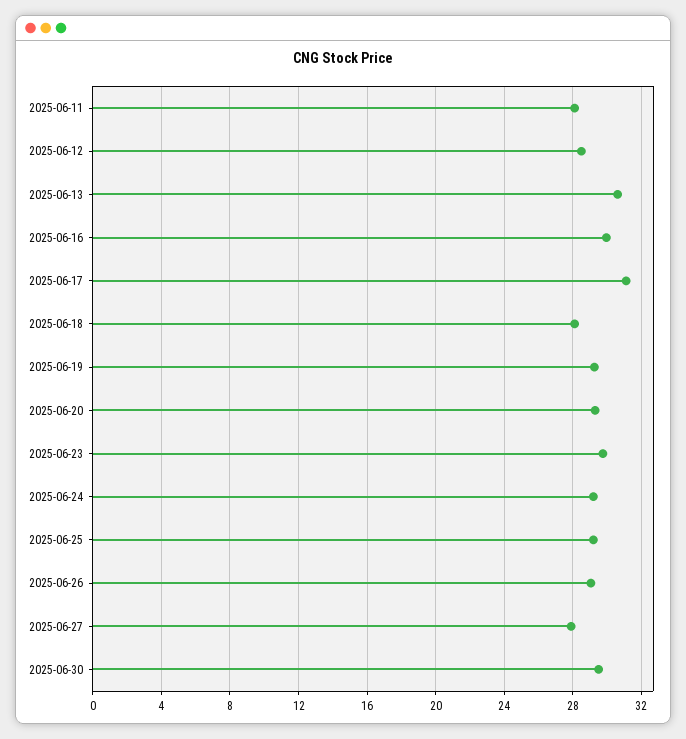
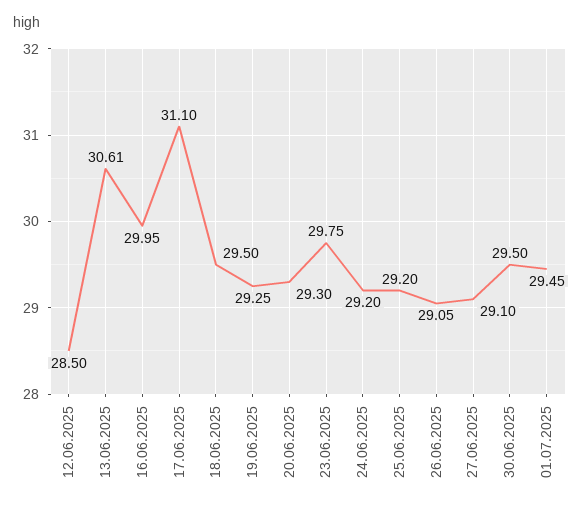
2025-06-11: 28 -> none
2025-06-18: 28 -> 29.5
2025-06-27: 28 -> 29.1
01.07.2025: none -> 29.45

